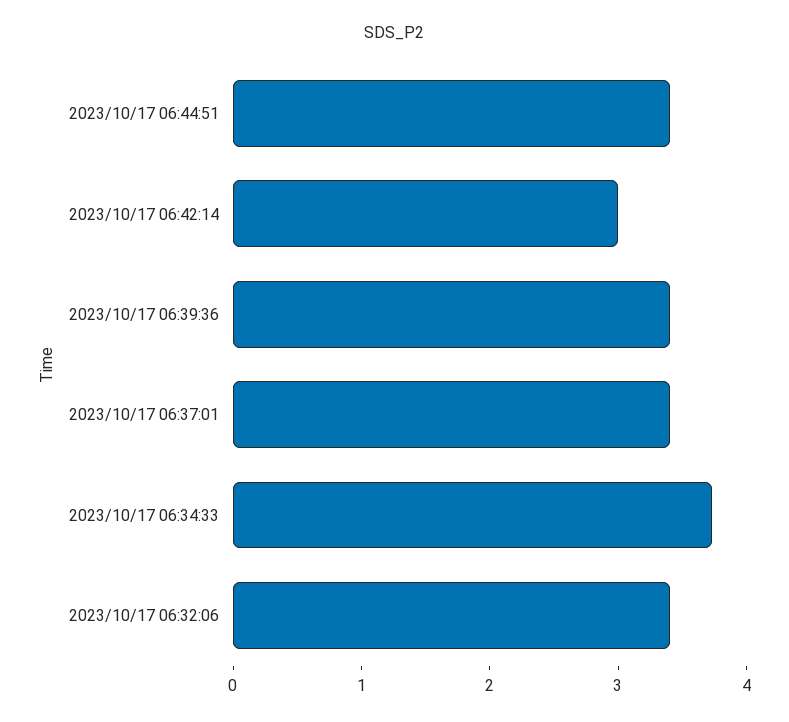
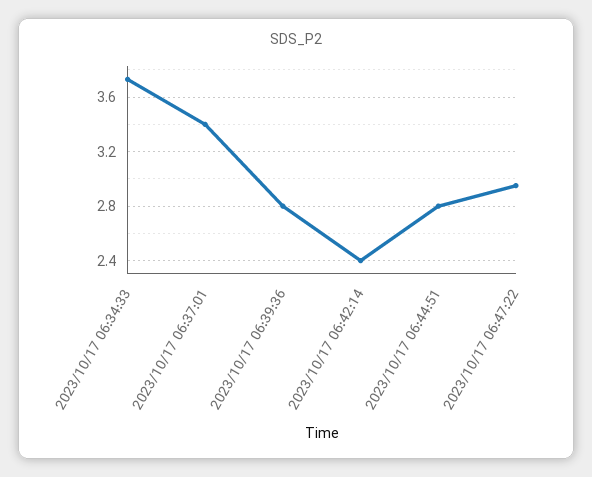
2023/10/17 06:44:51: 3.4 -> 2.8
2023/10/17 06:42:14: 3 -> 2.4
2023/10/17 06:39:36: 3.4 -> 2.8
2023/10/17 06:32:06: 3.4 -> none
2023/10/17 06:47:22: none -> 2.95

